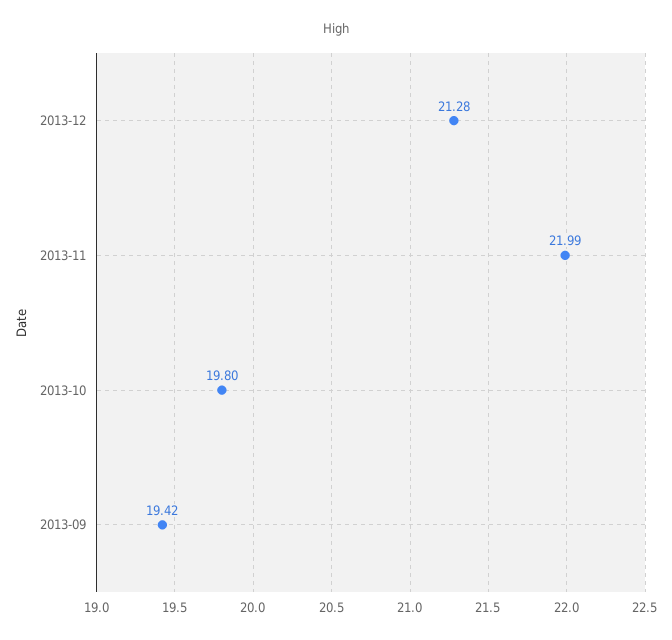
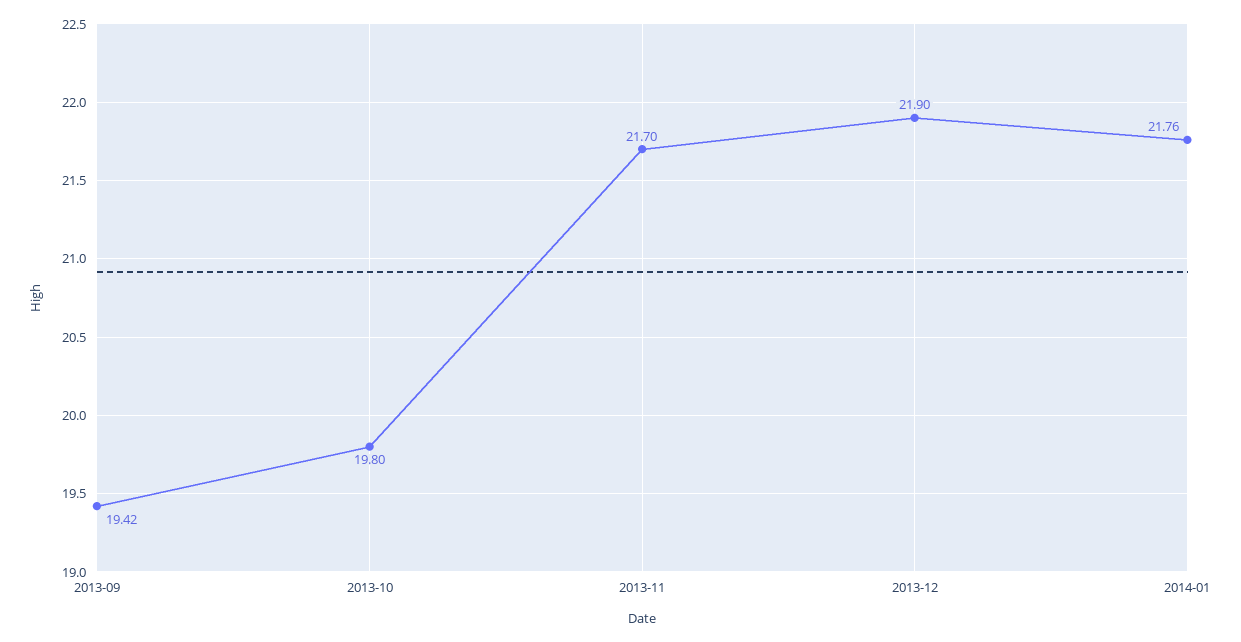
2013-12: 21.28 -> 21.9
2013-11: 21.99 -> 21.7
2014-01: none -> 21.76

